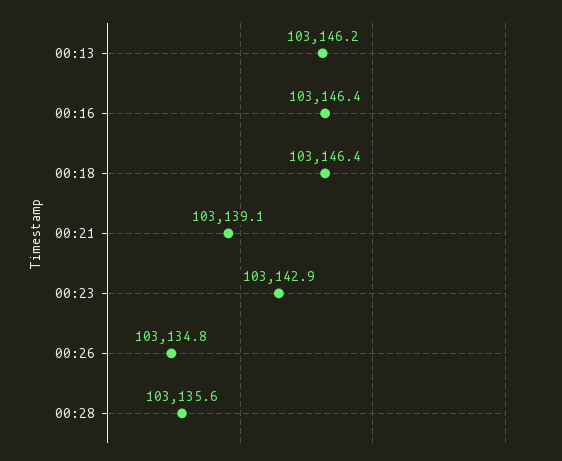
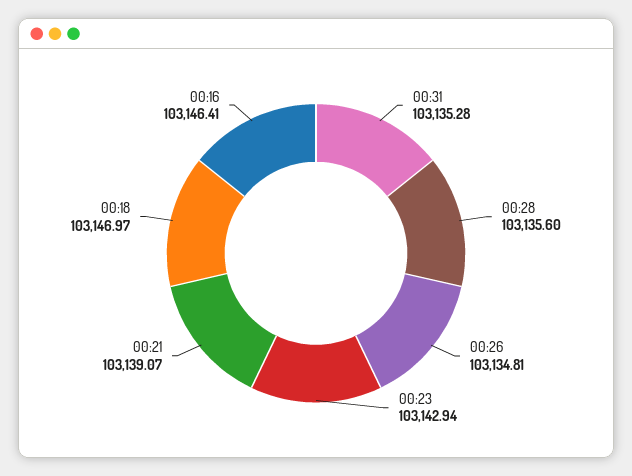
00:13: 103146.2 -> none
00:18: 103146.4 -> 103146.97
00:31: none -> 103135.28

